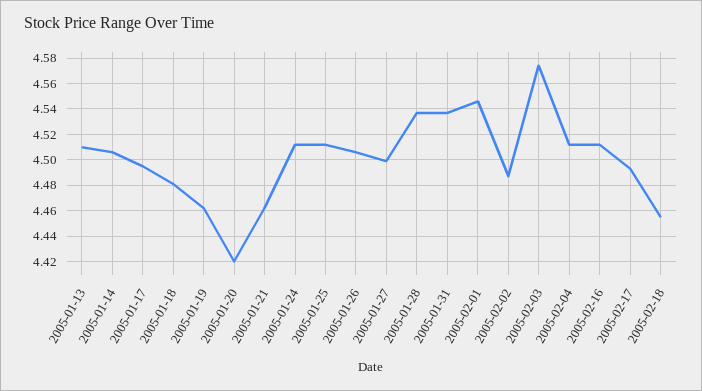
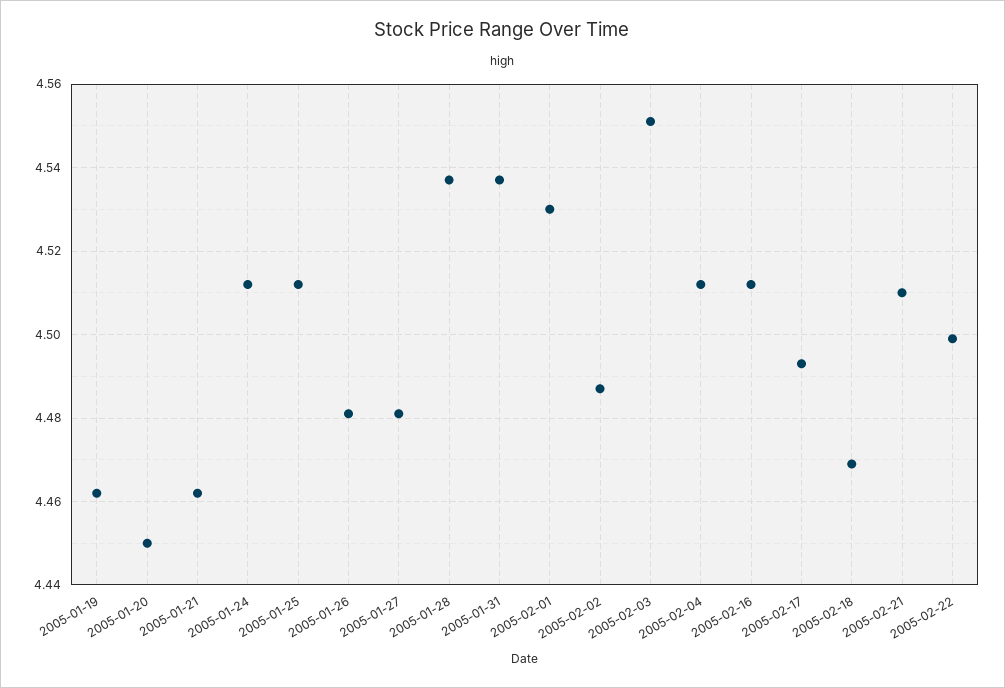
2005-01-13: 4.51 -> none
2005-01-14: 4.505 -> none
2005-01-17: 4.495 -> none
2005-01-18: 4.48 -> none
2005-01-20: 4.42 -> 4.45
2005-01-26: 4.505 -> 4.48
2005-01-27: 4.5 -> 4.48
2005-02-01: 4.545 -> 4.53
2005-02-03: 4.575 -> 4.55
2005-02-18: 4.455 -> 4.47
2005-02-21: none -> 4.51
2005-02-22: none -> 4.5

